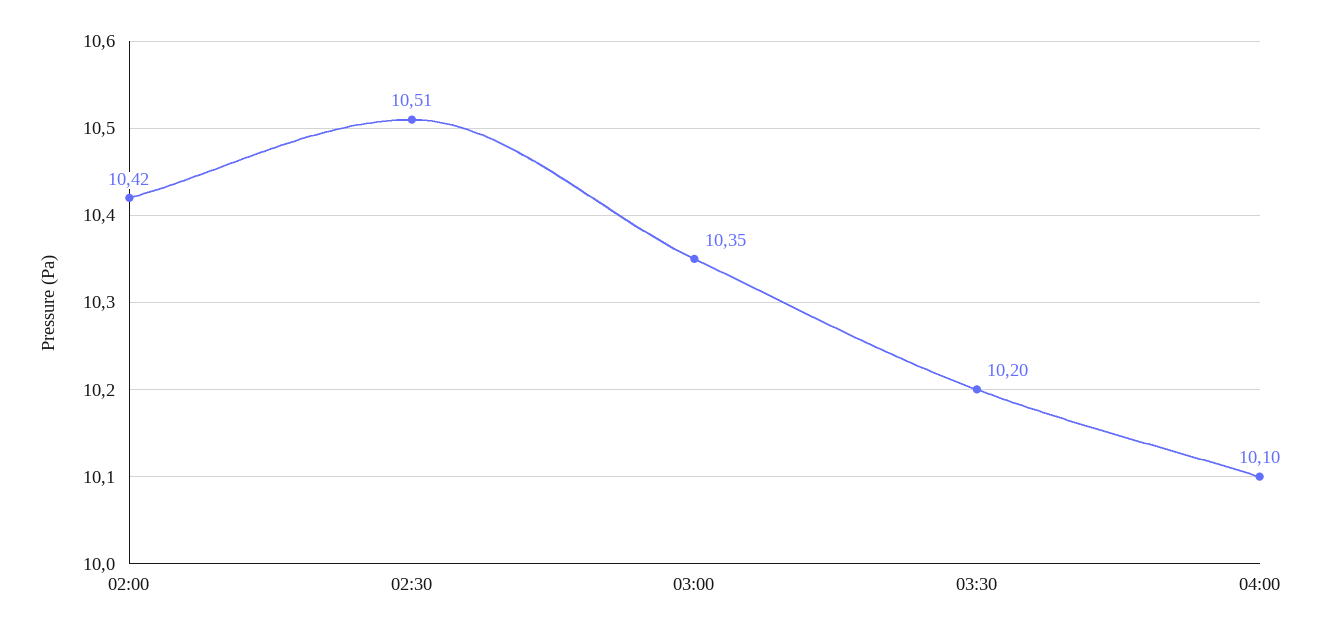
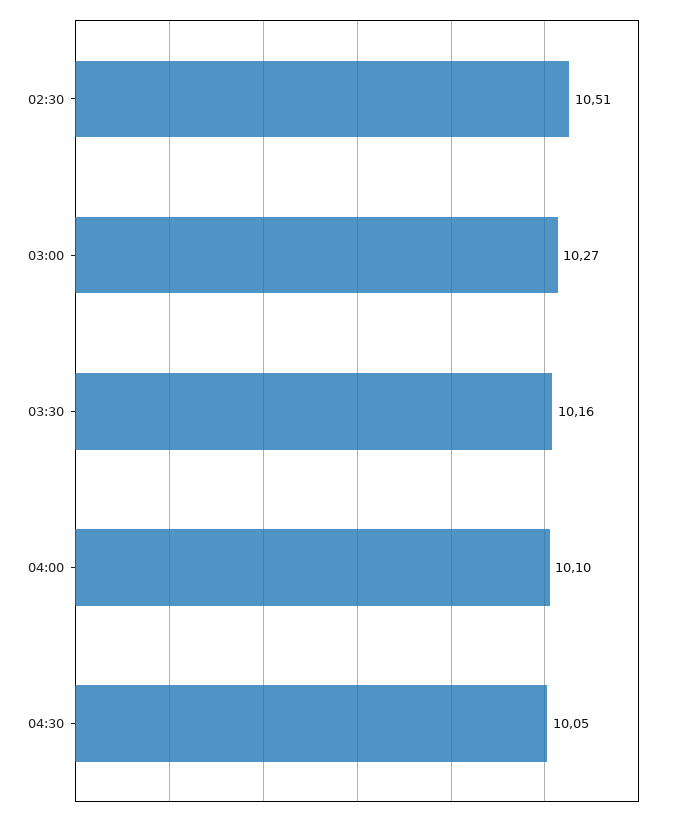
02:00: 10.42 -> none
03:00: 10.35 -> 10.27
03:30: 10.2 -> 10.16
04:30: none -> 10.05

